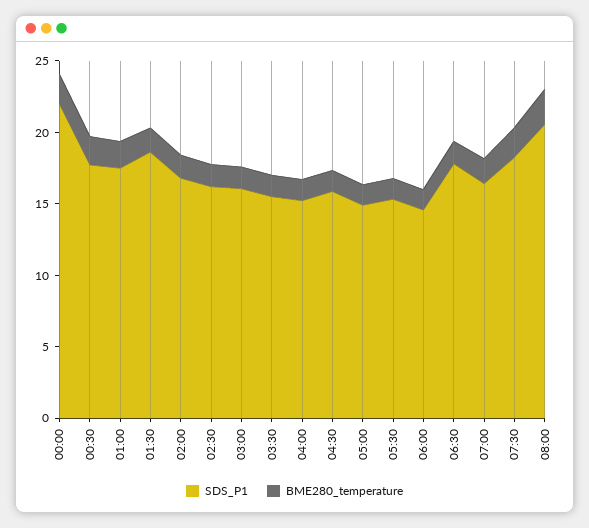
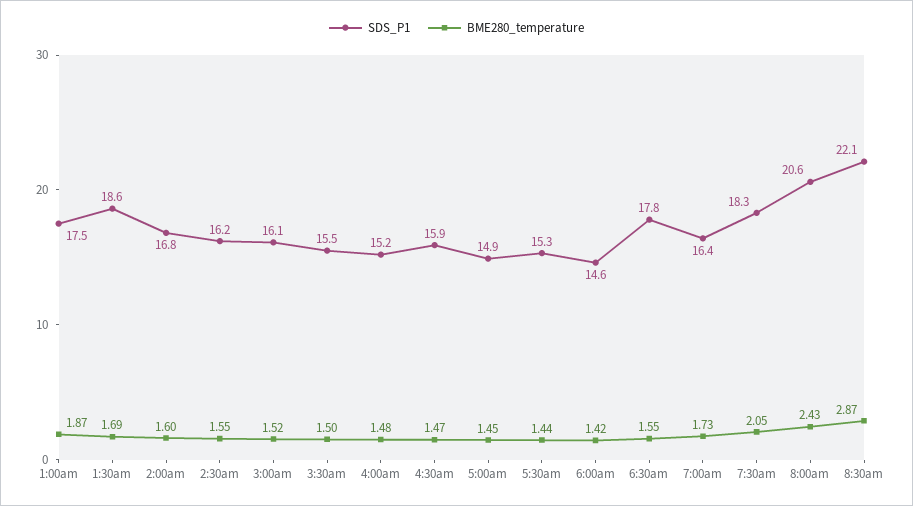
SDS_P1, 00:00: 22 -> none
BME280_temperature, 00:00: 2 -> none
SDS_P1, 00:30: 18 -> none
BME280_temperature, 00:30: 2 -> none
SDS_P1, 8:30am: none -> 22.1
BME280_temperature, 8:30am: none -> 2.87

